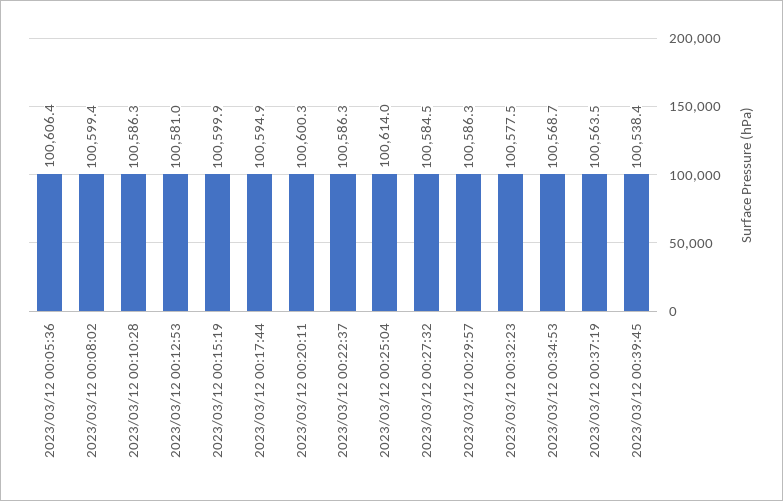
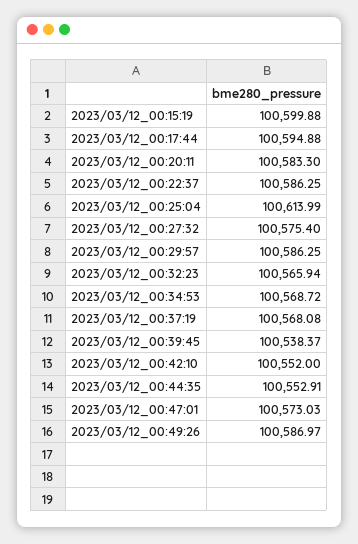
2023/03/12 00:05:36: 100606.4 -> none
2023/03/12 00:08:02: 100599.4 -> none
2023/03/12 00:10:28: 100586.3 -> none
2023/03/12 00:12:53: 100581 -> none
2023/03/12 00:20:11: 100600.3 -> 100583.3
2023/03/12 00:27:32: 100584.5 -> 100575.4
2023/03/12 00:32:23: 100577.5 -> 100565.94
2023/03/12 00:37:19: 100563.5 -> 100568.08
2023/03/12_00:42:10: none -> 100552
2023/03/12_00:44:35: none -> 100552.91
2023/03/12_00:47:01: none -> 100573.03
2023/03/12_00:49:26: none -> 100586.97

